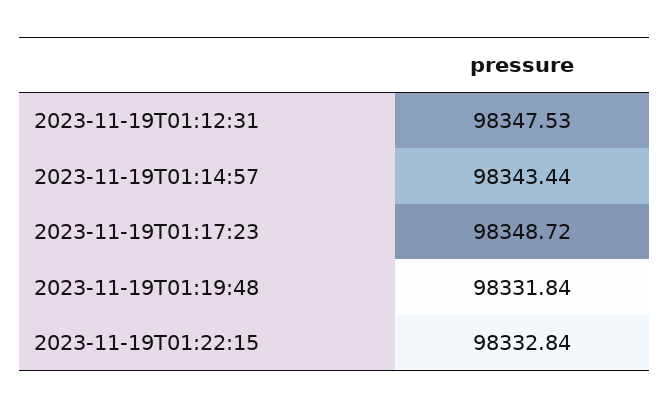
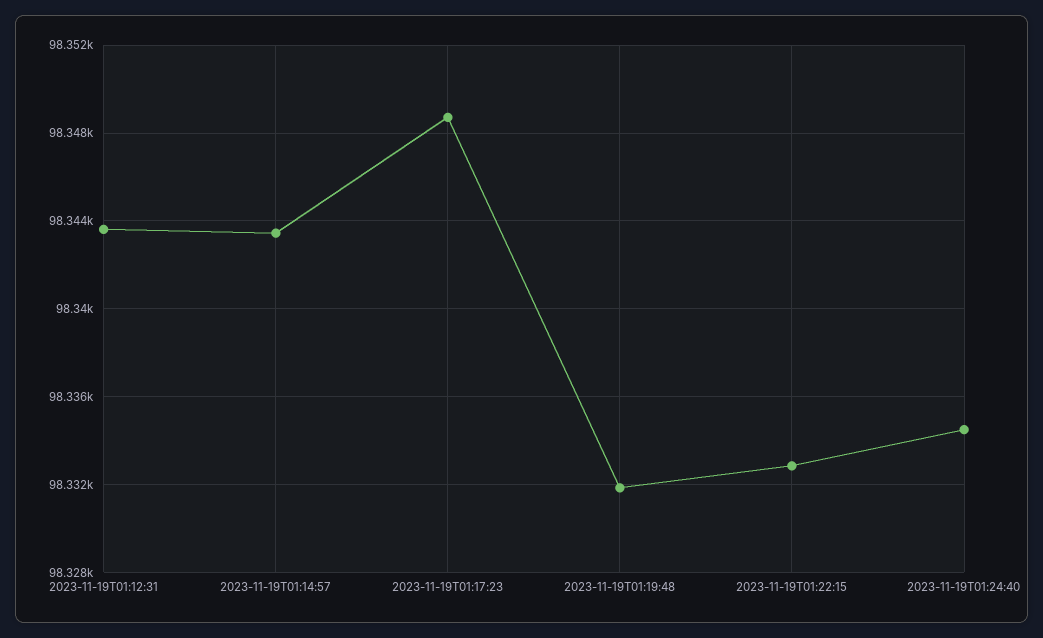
2023-11-19T01:12:31: 98347.53 -> 98343.5
2023-11-19T01:24:40: none -> 98334.5

